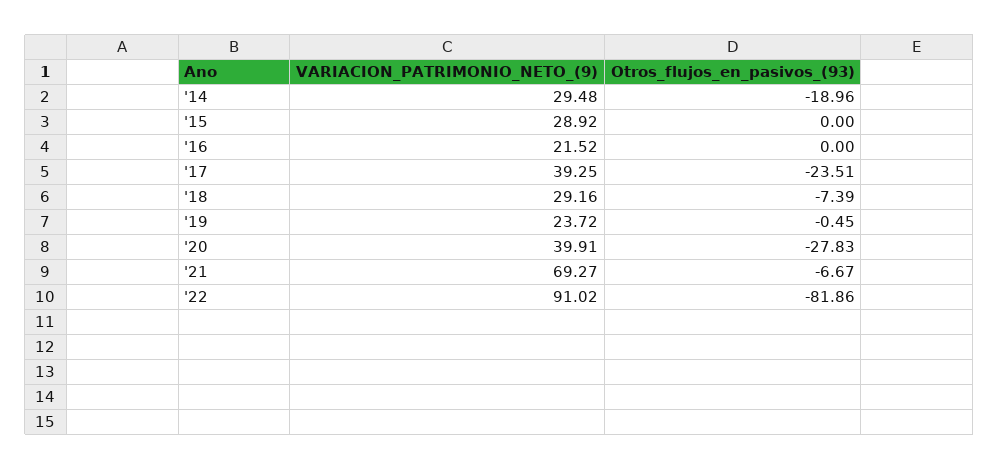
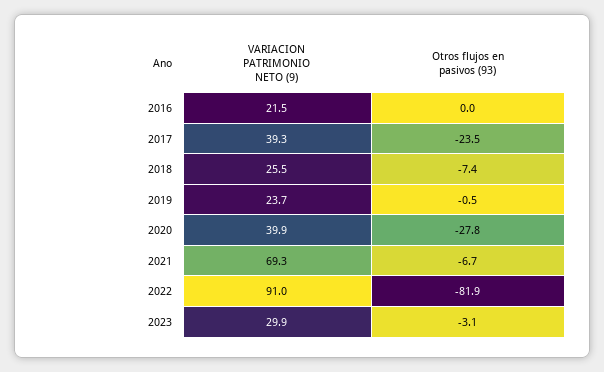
VARIACION_PATRIMONIO_NETO_(9), '14: 29.48 -> none
Otros_flujos_en_pasivos_(93), '14: -18.96 -> none
VARIACION_PATRIMONIO_NETO_(9), '15: 28.92 -> none
Otros_flujos_en_pasivos_(93), '15: 0 -> none
VARIACION_PATRIMONIO_NETO_(9), '18: 29.16 -> 25.5
VARIACION_PATRIMONIO_NETO_(9), 2023: none -> 29.9
Otros_flujos_en_pasivos_(93), 2023: none -> -3.1

